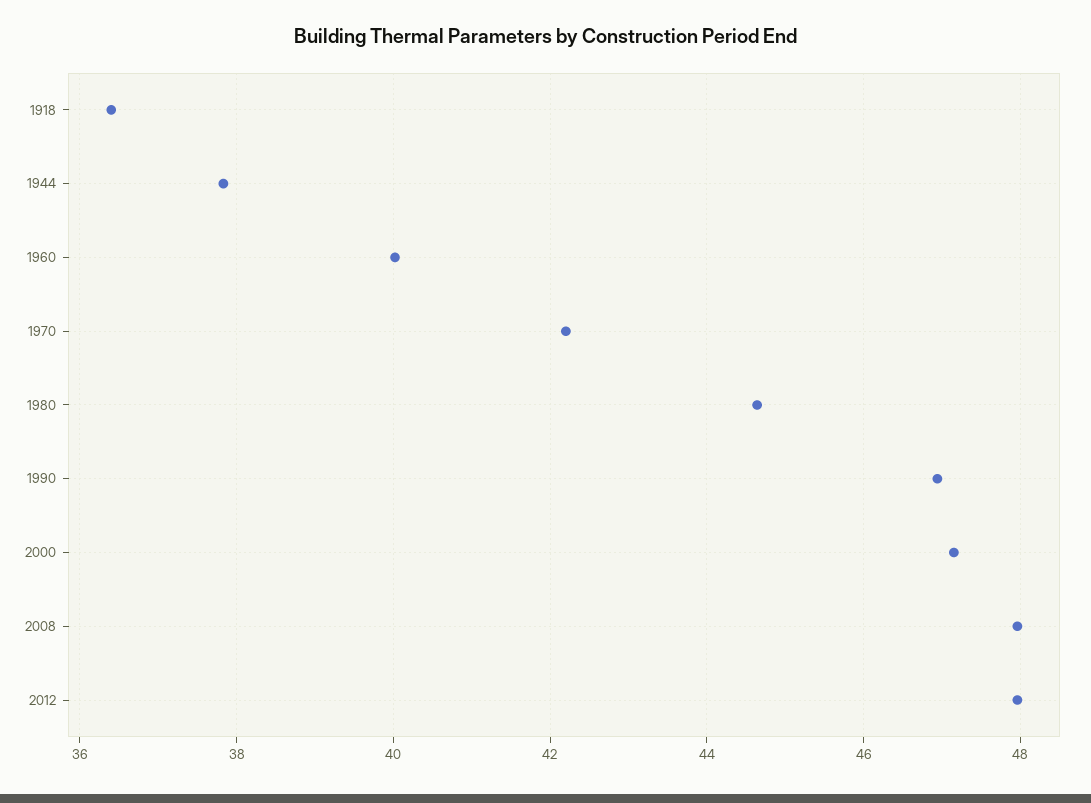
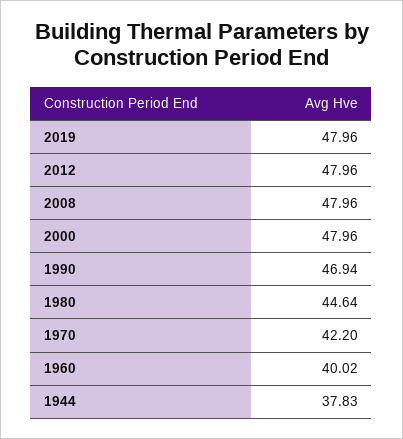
1918: 36.4 -> none
2000: 47.2 -> 47.96
2019: none -> 47.96

